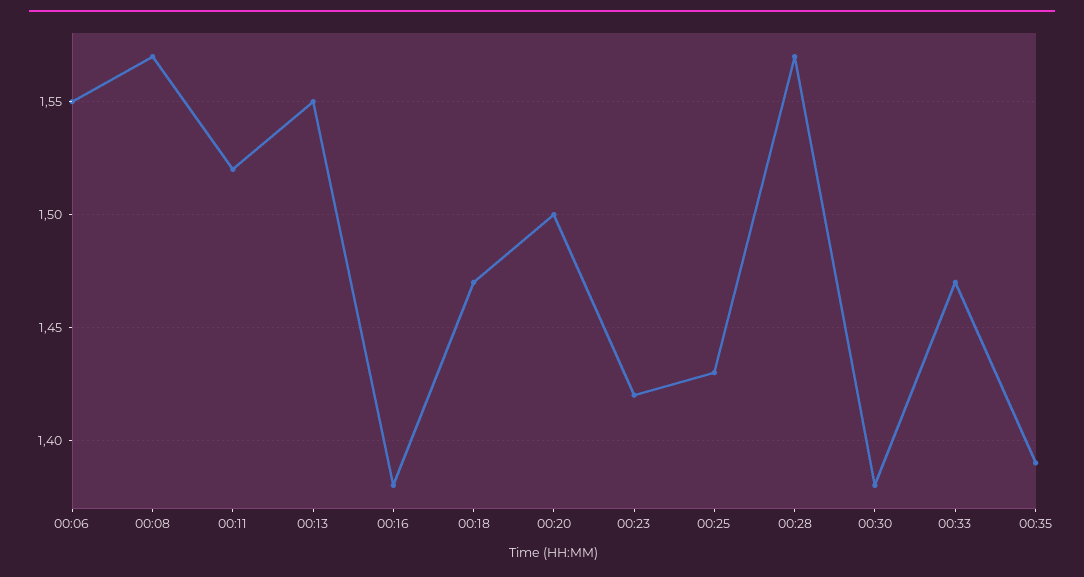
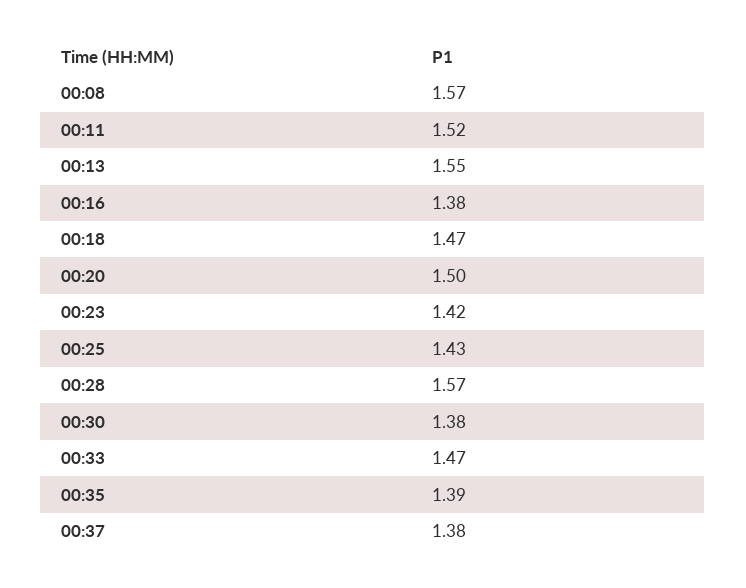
00:06: 1.55 -> none
00:37: none -> 1.38

